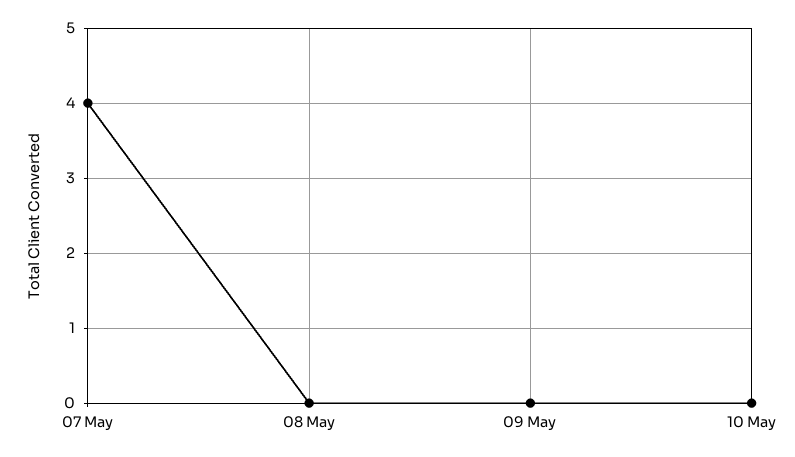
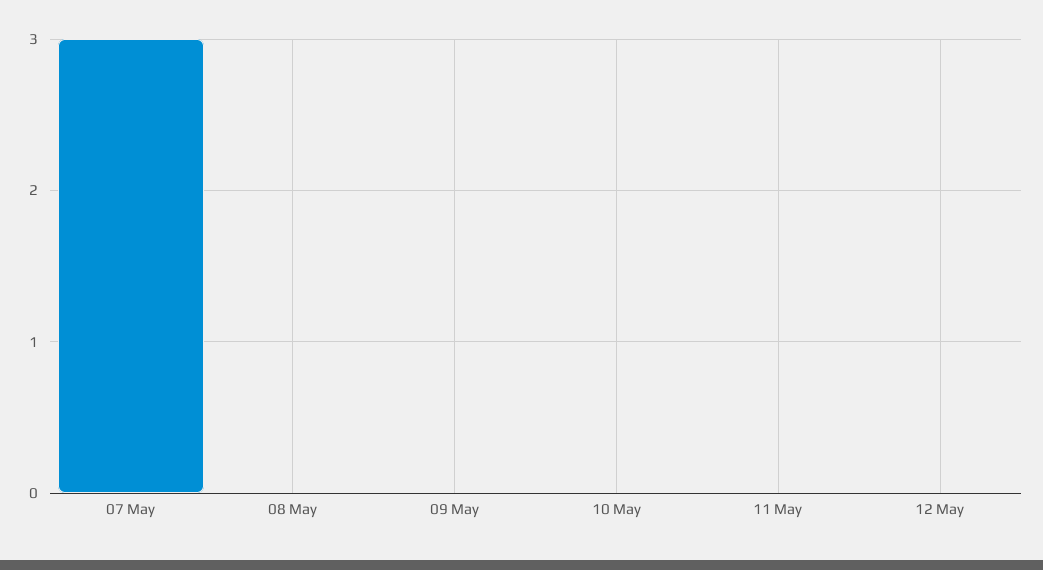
07 May: 4 -> 3
11 May: none -> 0
12 May: none -> 0

